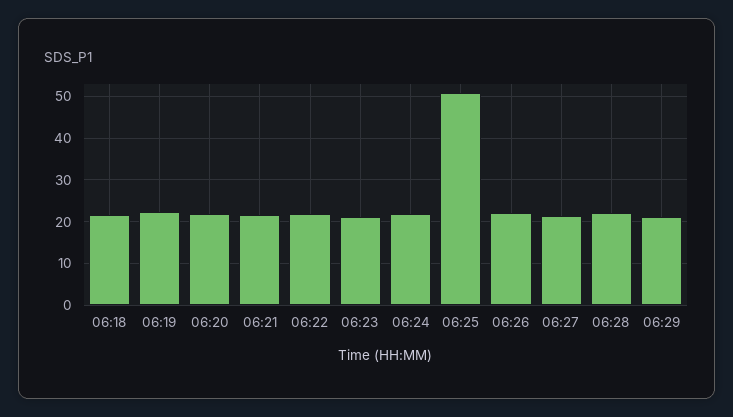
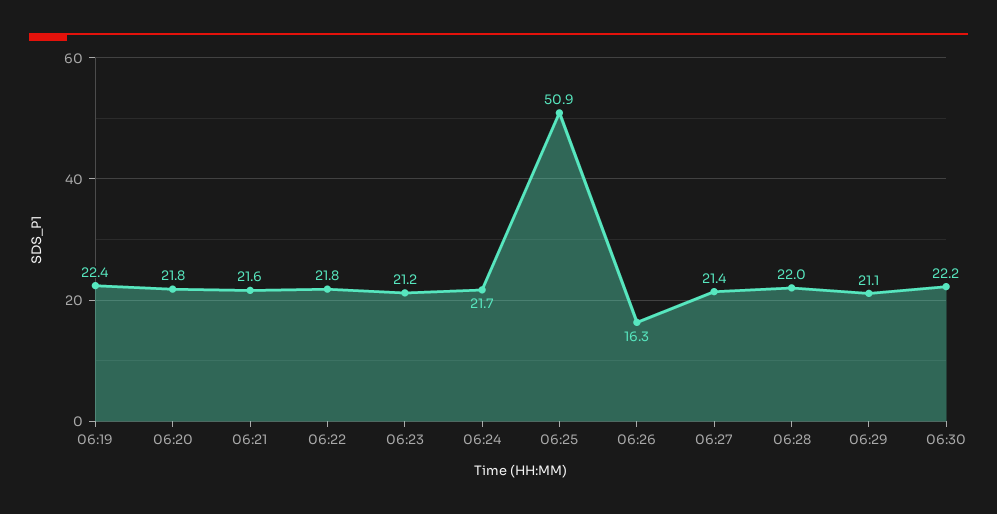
06:18: 22 -> none
06:26: 22 -> 16.3
06:30: none -> 22.2

